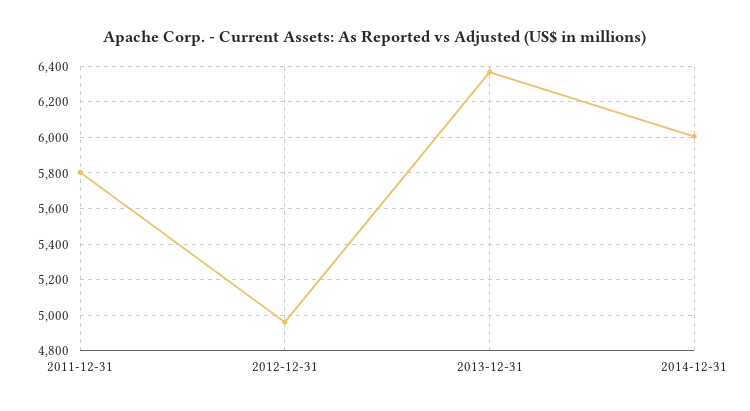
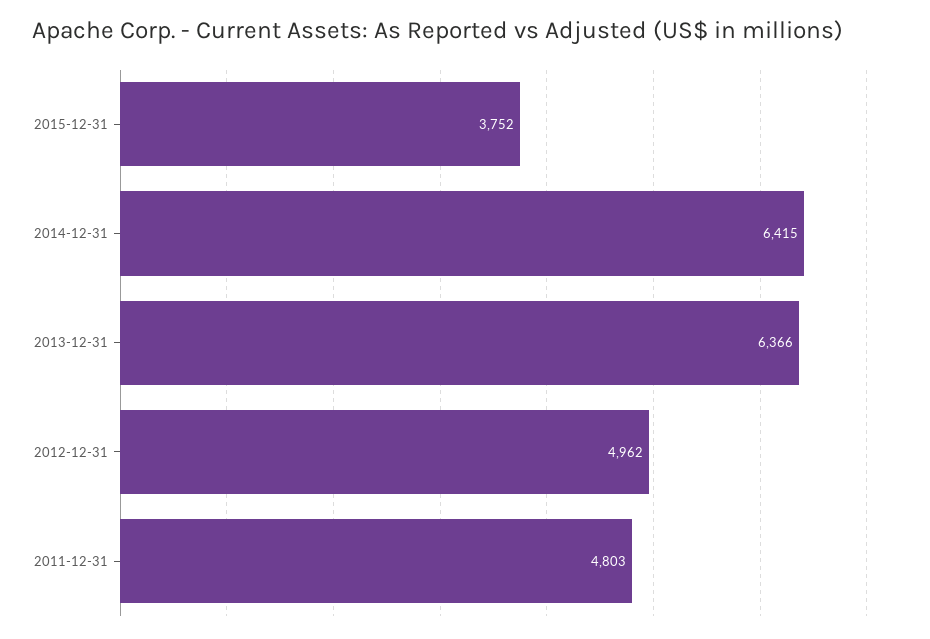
2011-12-31: 5800 -> 4803
2014-12-31: 6000 -> 6415
2015-12-31: none -> 3752

